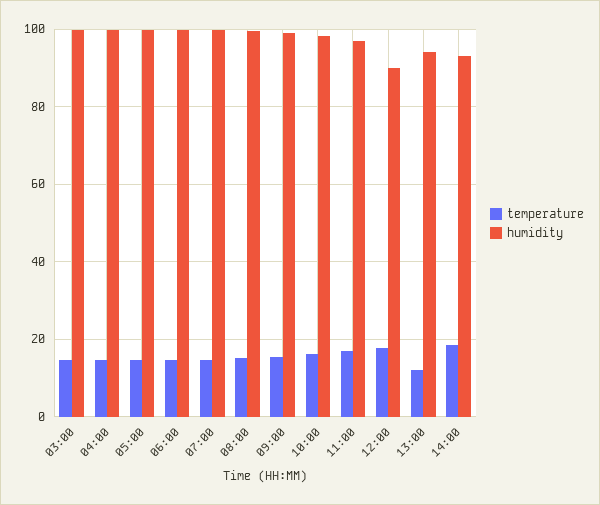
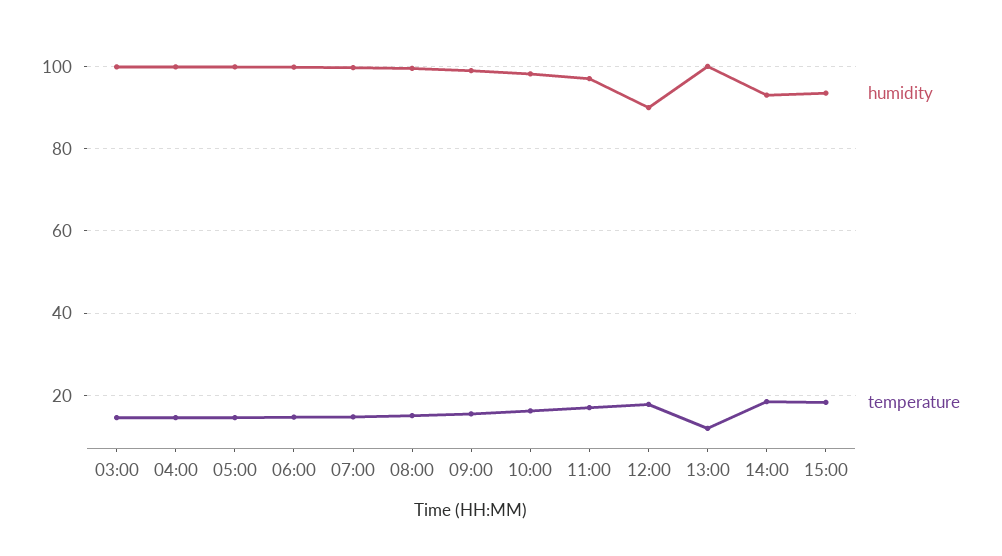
humidity, 13:00: 94 -> 100
humidity, 15:00: none -> 94
temperature, 15:00: none -> 18

